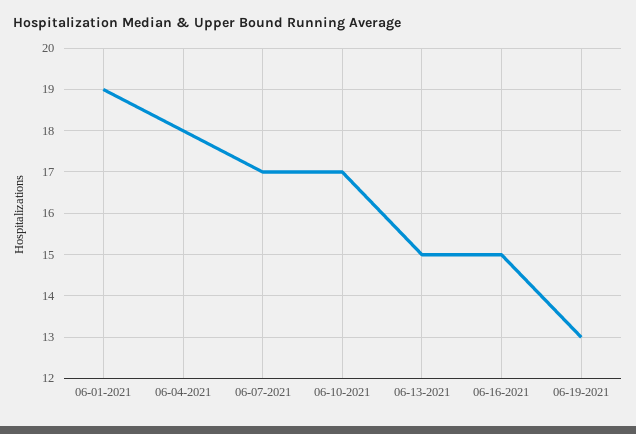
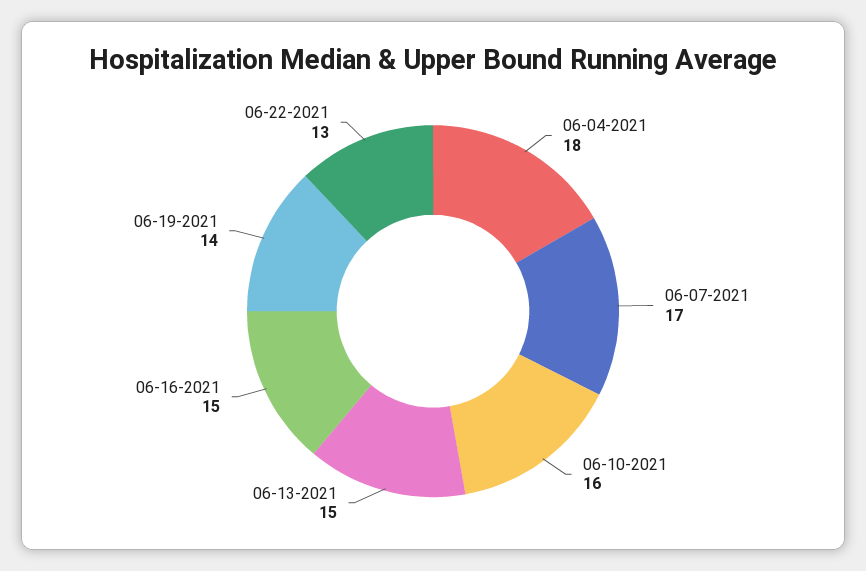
06-01-2021: 19 -> none
06-10-2021: 17 -> 16
06-19-2021: 13 -> 14
06-22-2021: none -> 13

